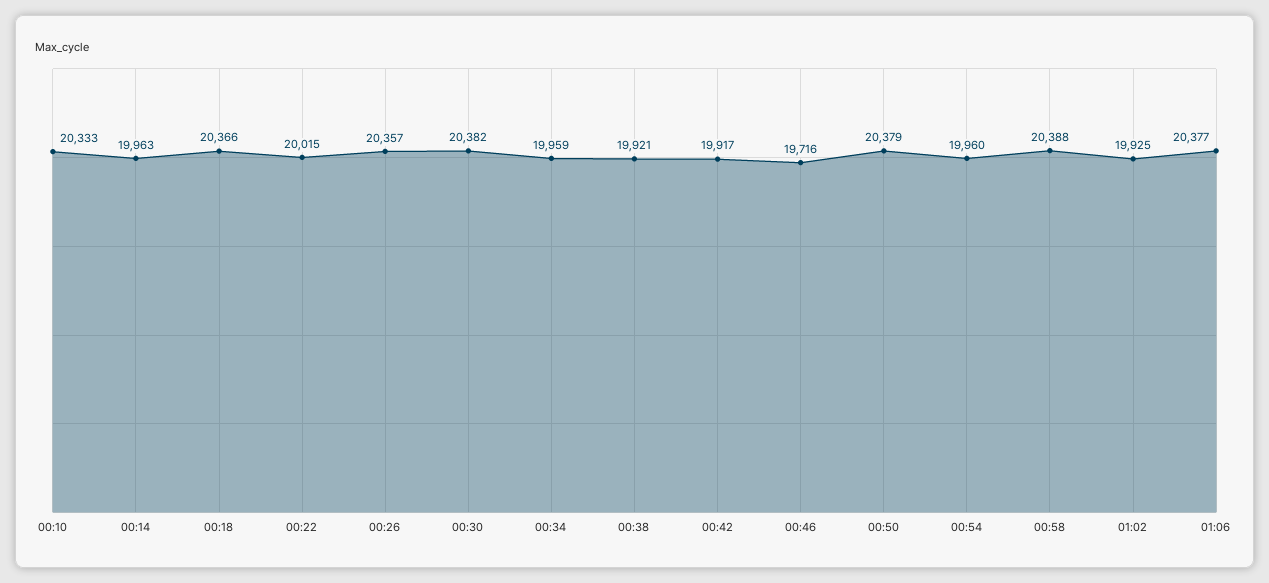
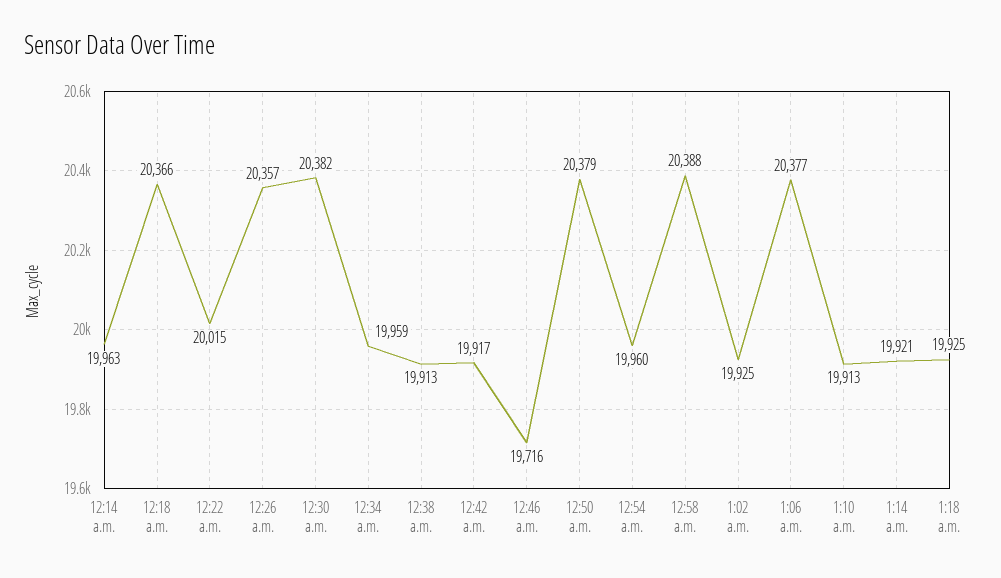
00:10: 20333 -> none
00:38: 19921 -> 19913
1:10 a.m.: none -> 19913
1:14 a.m.: none -> 19921
1:18 a.m.: none -> 19925

